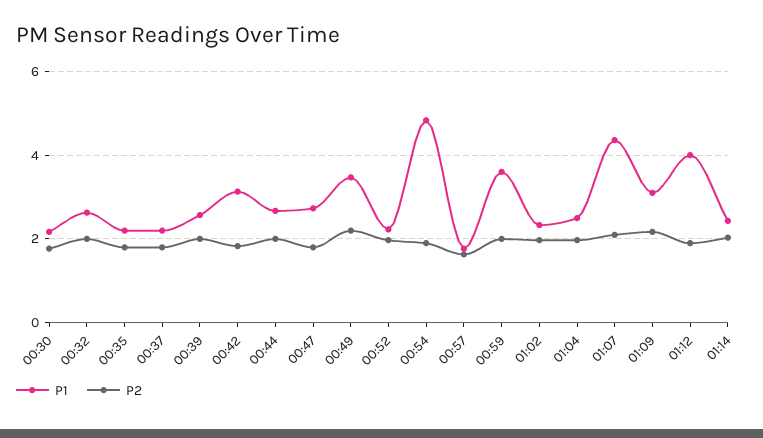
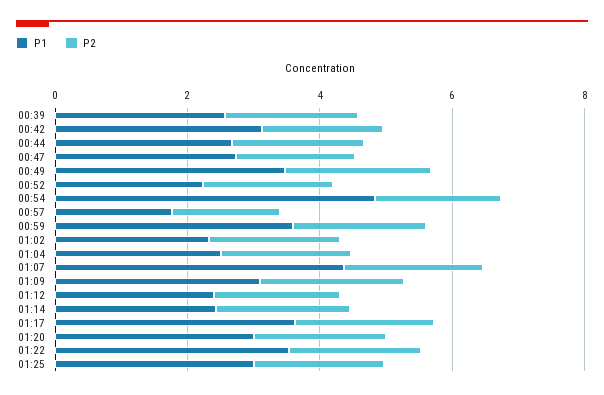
P1, 00:30: 2.2 -> none
P2, 00:30: 1.8 -> none
P1, 00:32: 2.6 -> none
P2, 00:32: 2 -> none
P1, 00:35: 2.2 -> none
P2, 00:35: 1.8 -> none
P1, 00:37: 2.2 -> none
P2, 00:37: 1.8 -> none
P1, 01:12: 4 -> 2.5
P1, 01:17: none -> 3.5
P2, 01:17: none -> 2
P1, 01:20: none -> 3
P2, 01:20: none -> 2
P1, 01:22: none -> 3.5
P2, 01:22: none -> 2
P1, 01:25: none -> 3
P2, 01:25: none -> 2

